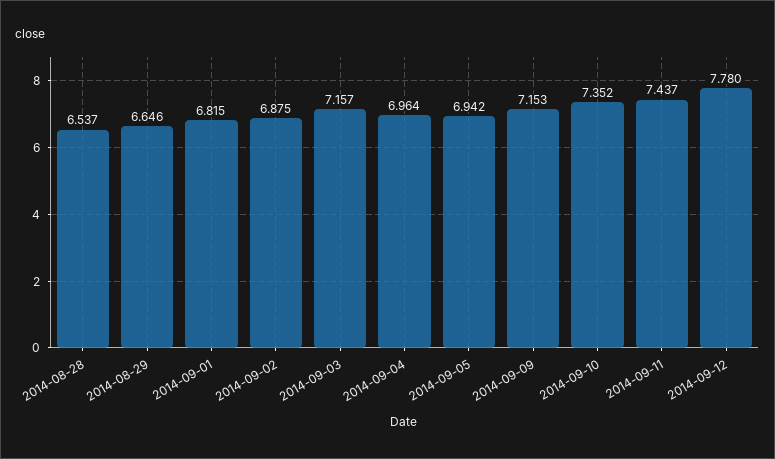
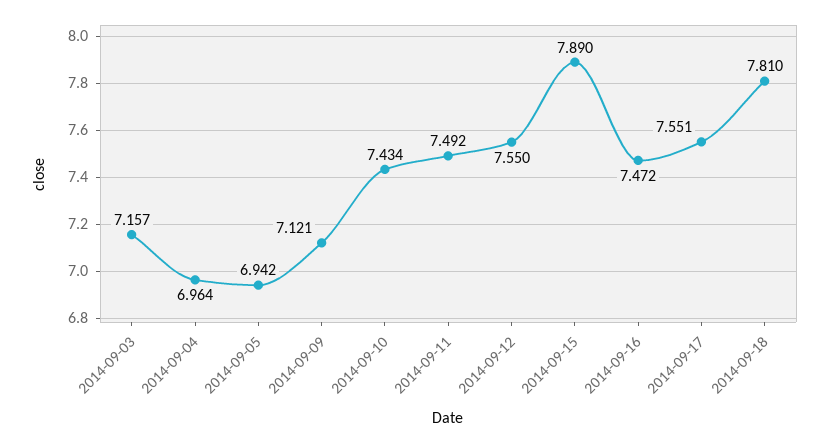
2014-08-28: 6.537 -> none
2014-08-29: 6.646 -> none
2014-09-01: 6.815 -> none
2014-09-02: 6.875 -> none
2014-09-09: 7.153 -> 7.121
2014-09-10: 7.352 -> 7.434
2014-09-11: 7.437 -> 7.492
2014-09-12: 7.78 -> 7.55
2014-09-15: none -> 7.89
2014-09-16: none -> 7.472
2014-09-17: none -> 7.551
2014-09-18: none -> 7.81

